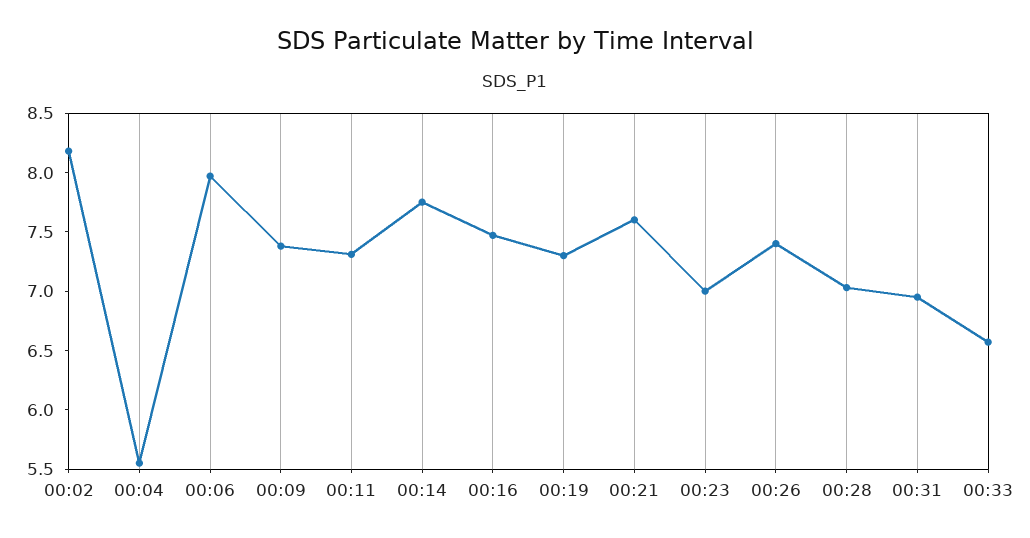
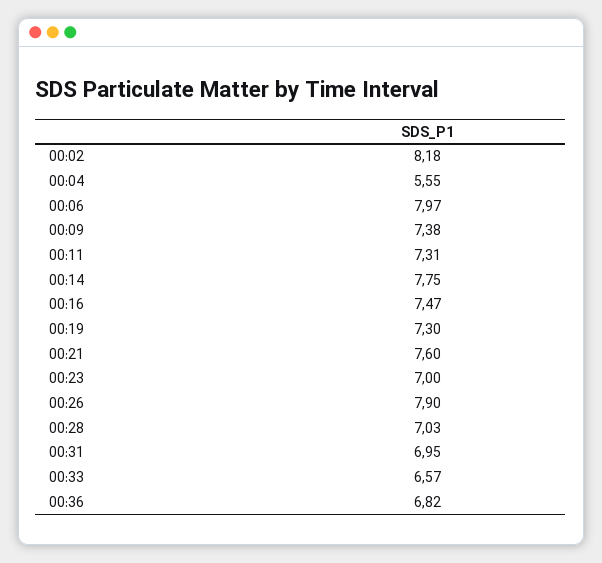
00:26: 7.4 -> 7.9
00:36: none -> 6.82

